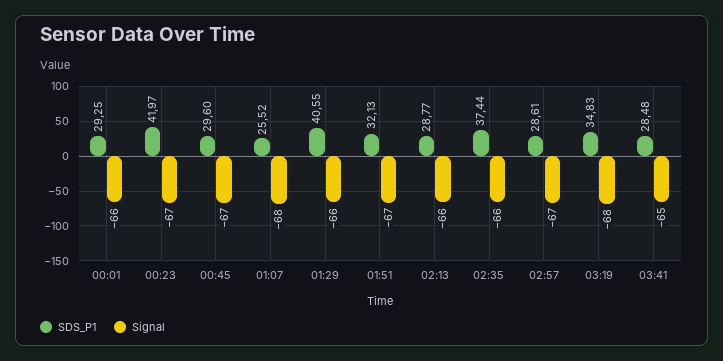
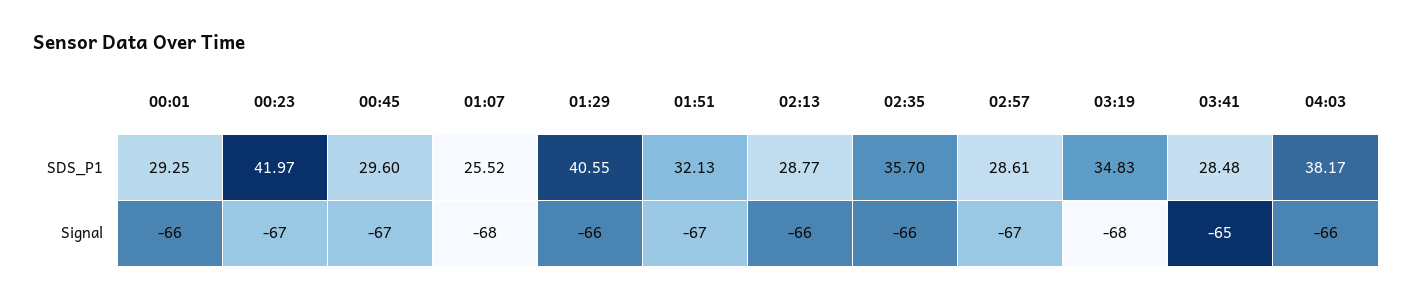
SDS_P1, 02:35: 37.44 -> 35.7
SDS_P1, 04:03: none -> 38.17
Signal, 04:03: none -> -66

